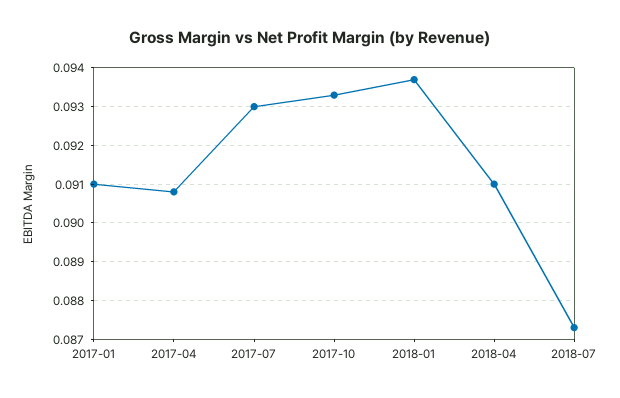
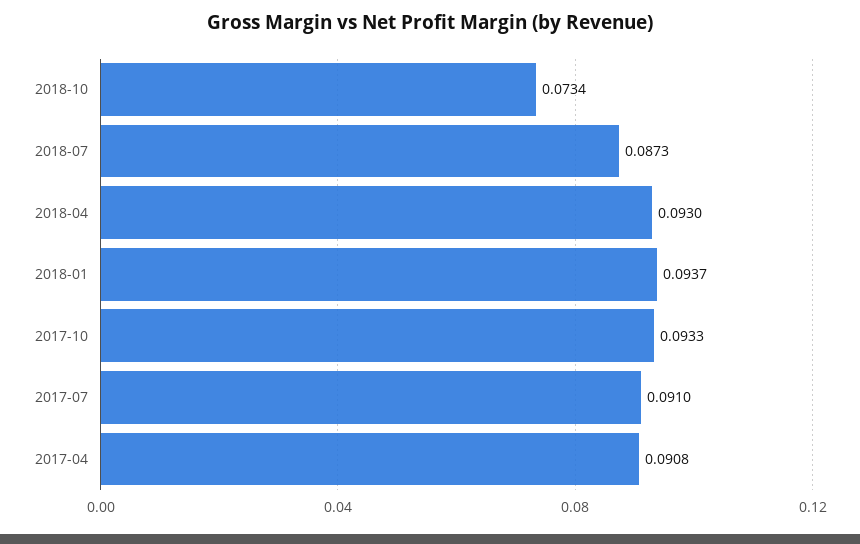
2017-01: 0.091 -> none
2017-07: 0.093 -> 0.091
2018-04: 0.091 -> 0.093
2018-10: none -> 0.0734

